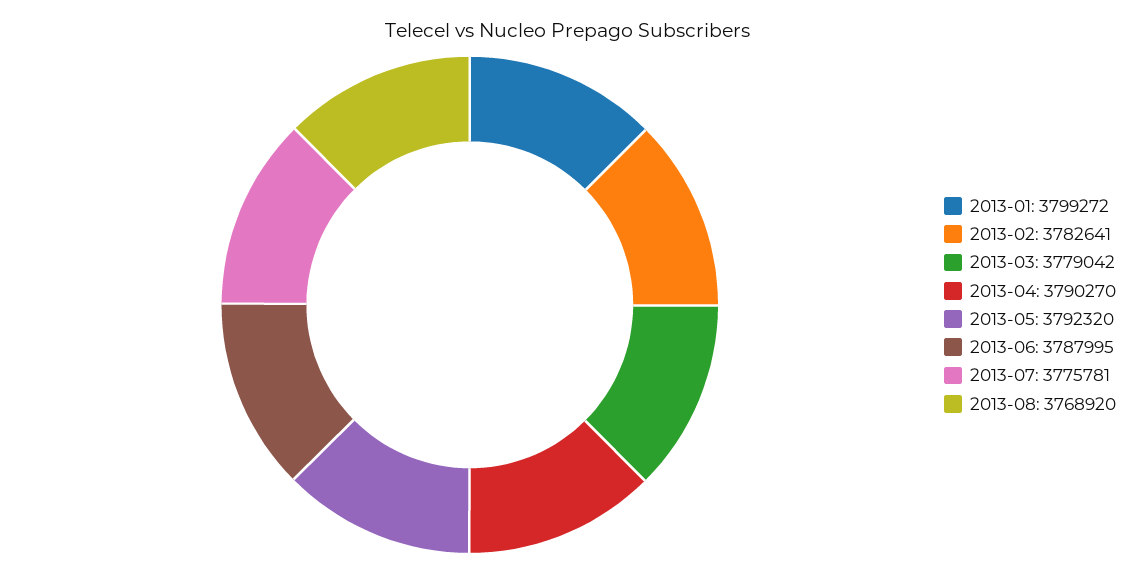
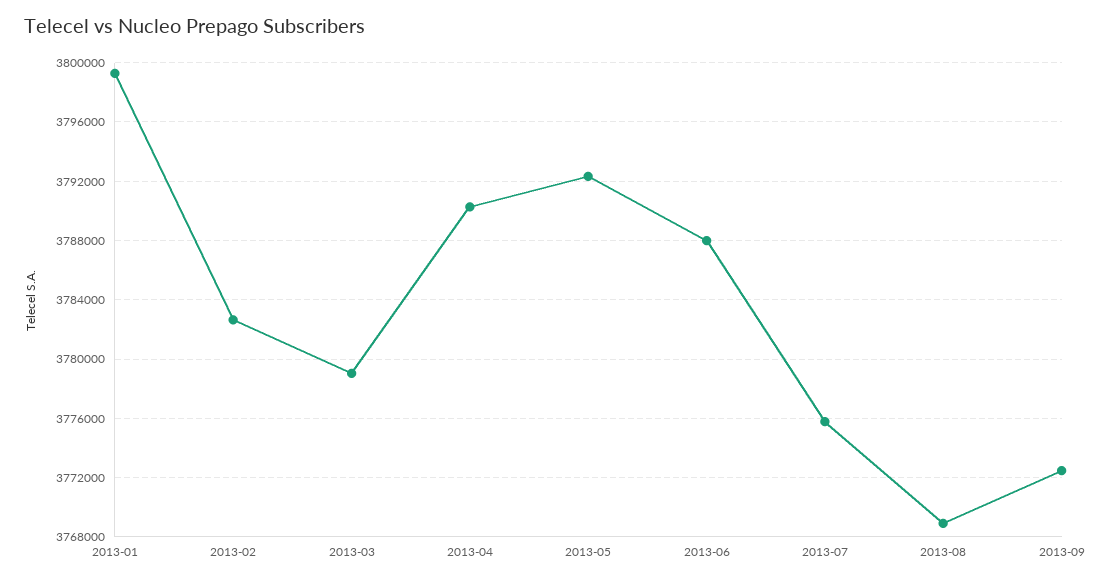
2013-09: none -> 3772500

